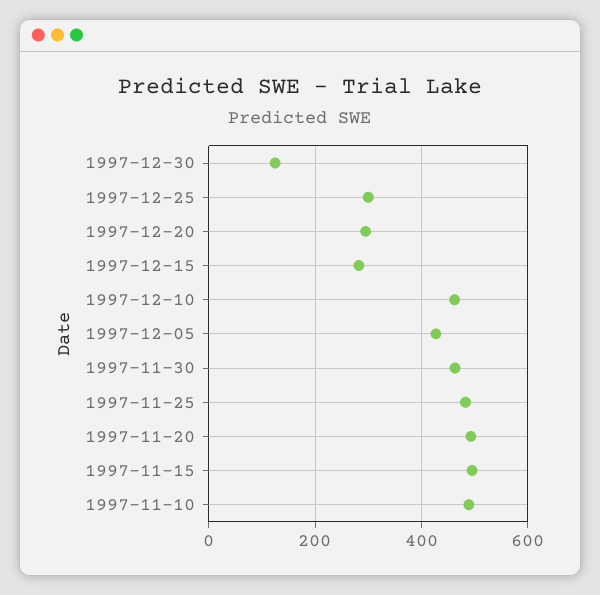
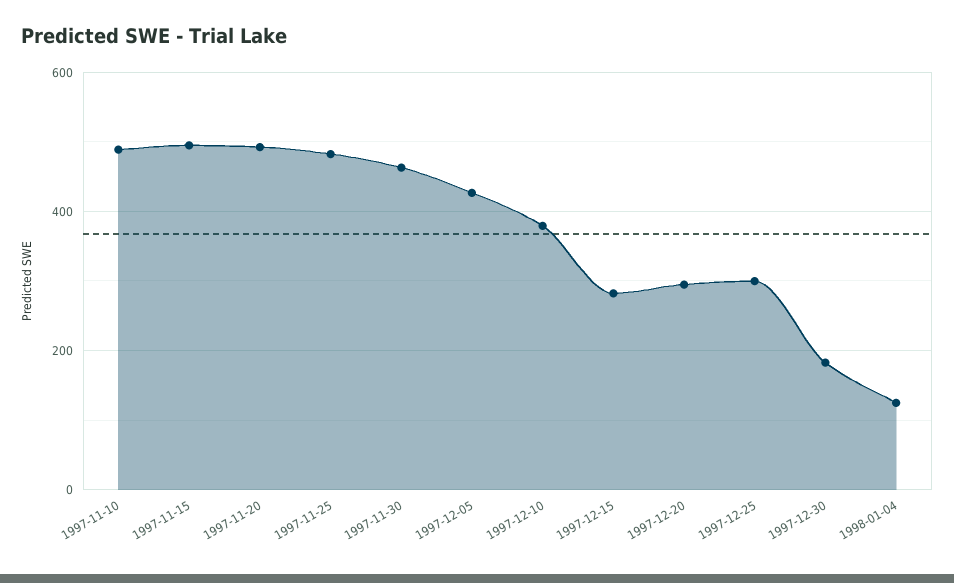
1997-12-30: 120 -> 180
1997-12-10: 460 -> 380
1998-01-04: none -> 120

